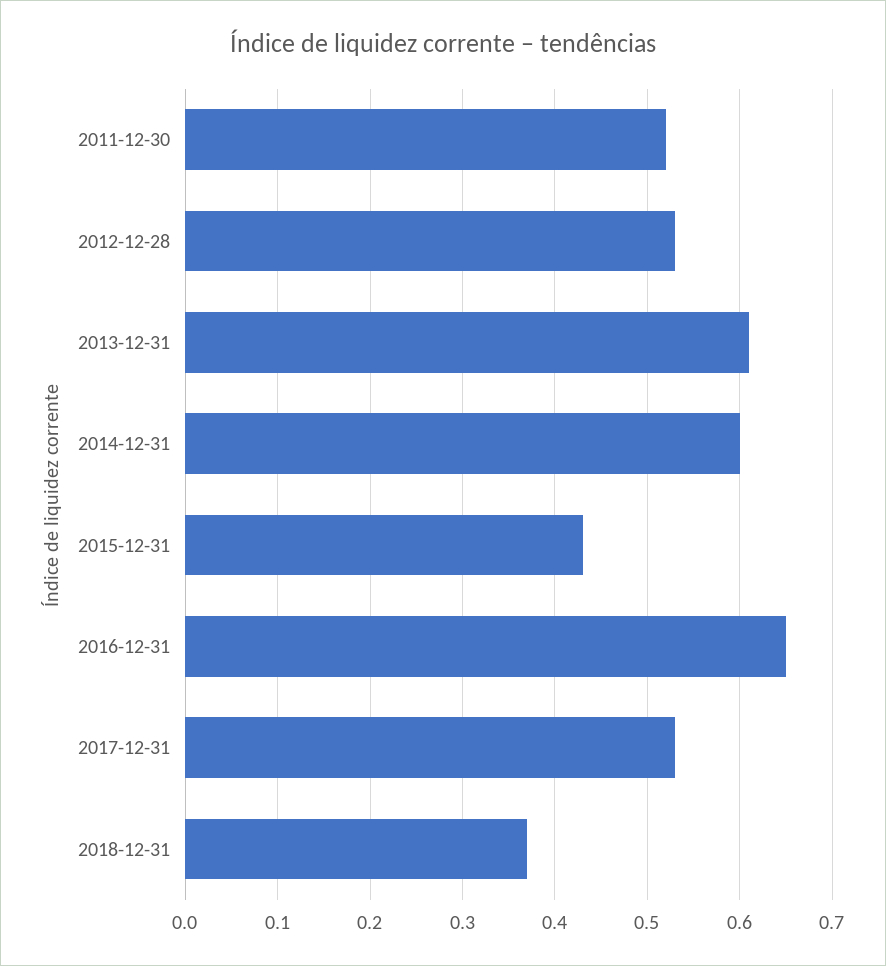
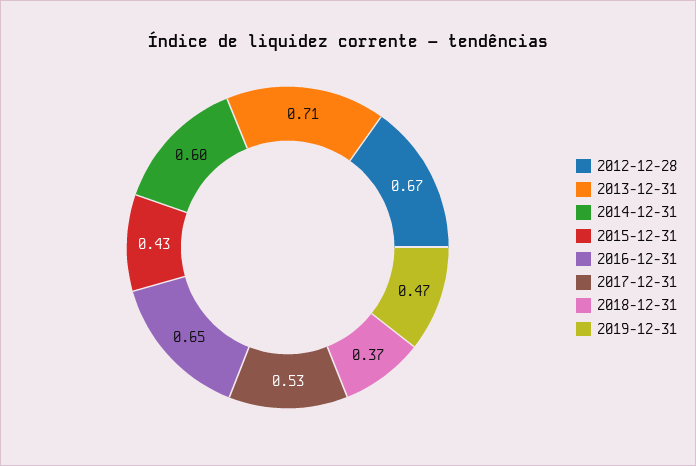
2011-12-30: 0.52 -> none
2012-12-28: 0.53 -> 0.67
2013-12-31: 0.61 -> 0.71
2019-12-31: none -> 0.47

